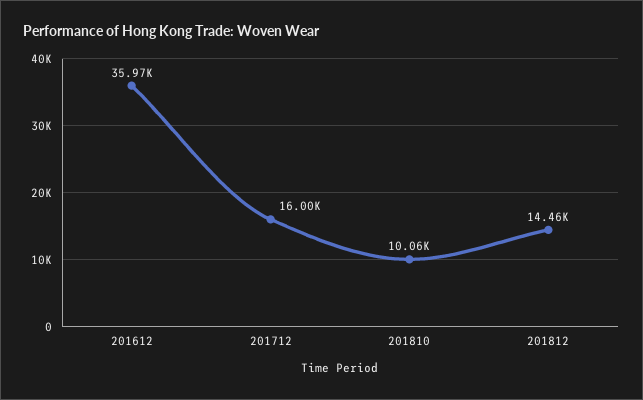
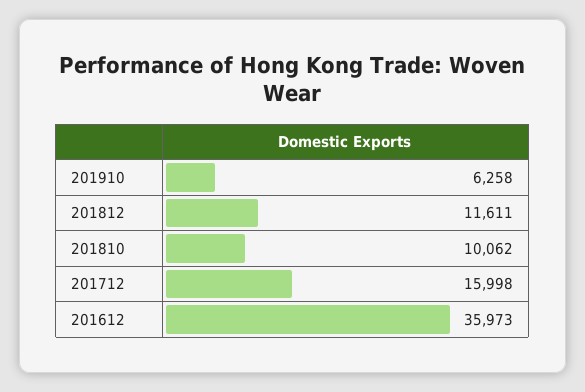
201812: 14460 -> 11611
201910: none -> 6258

